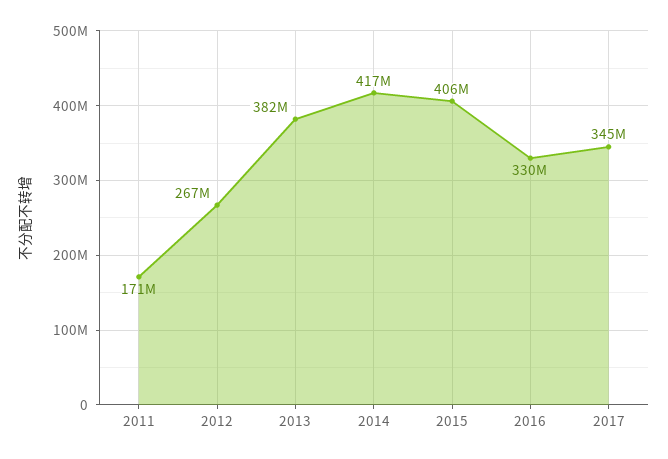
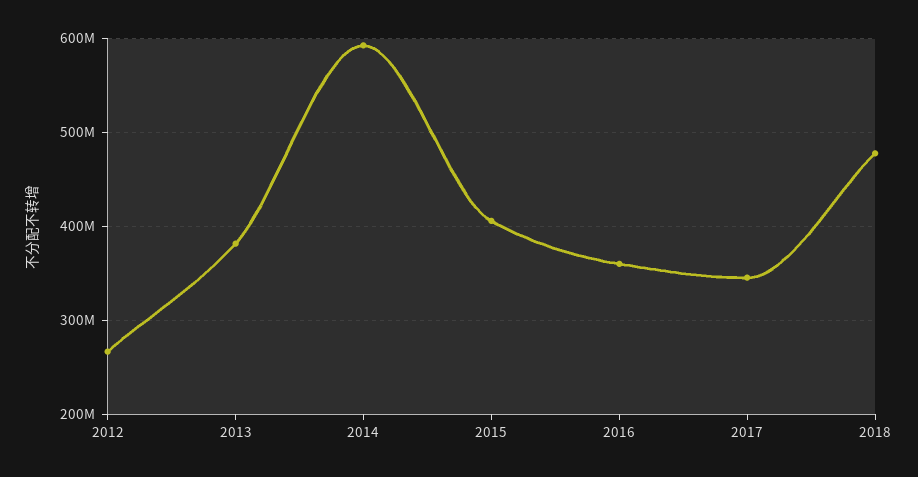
2011: 171000000 -> none
2014: 417000000 -> 590000000
2016: 330000000 -> 360000000
2018: none -> 480000000

